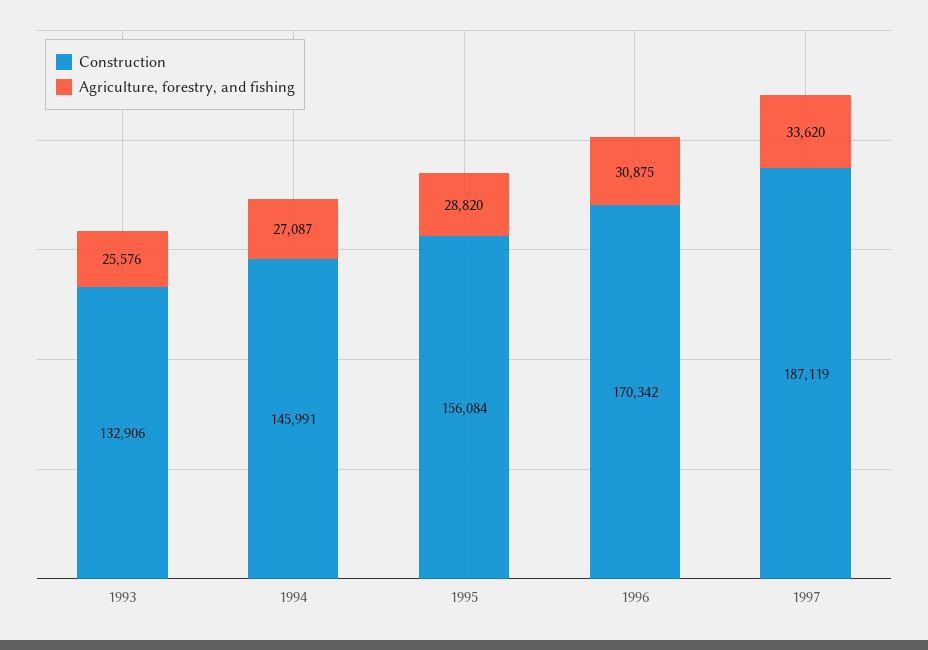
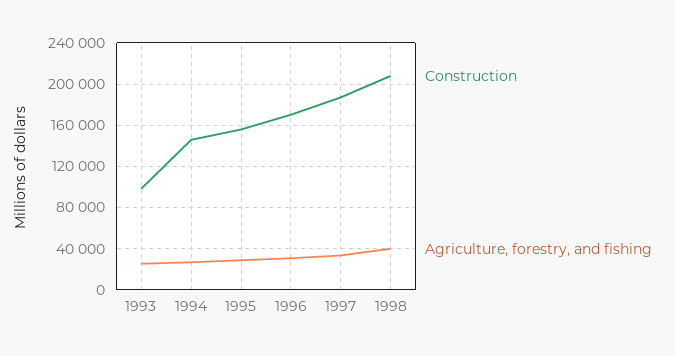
Construction, 1993: 132906 -> 100000
Construction, 1998: none -> 210000
Agriculture, forestry, and fishing, 1998: none -> 40000

